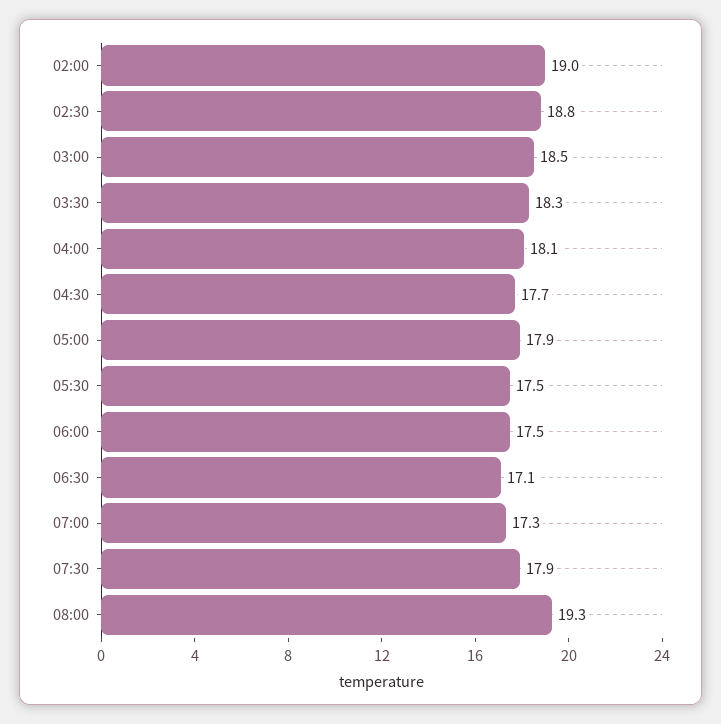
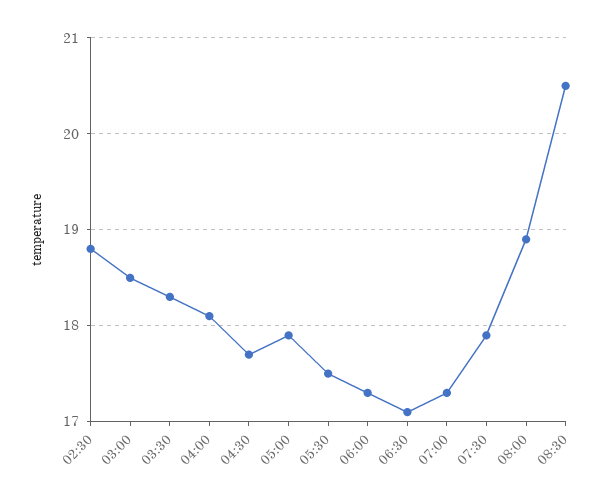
02:00: 19 -> none
06:00: 17.5 -> 17.3
08:00: 19.3 -> 18.9
08:30: none -> 20.5

